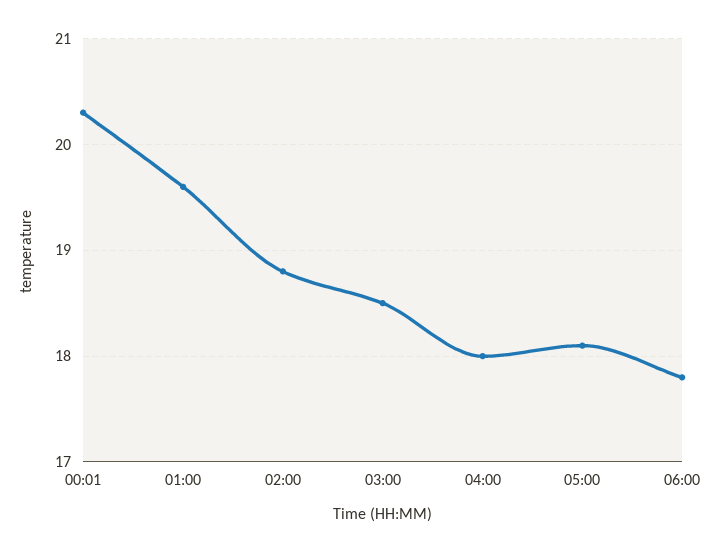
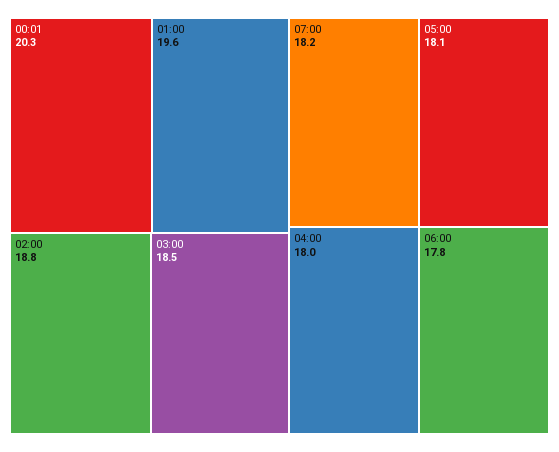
07:00: none -> 18.2

